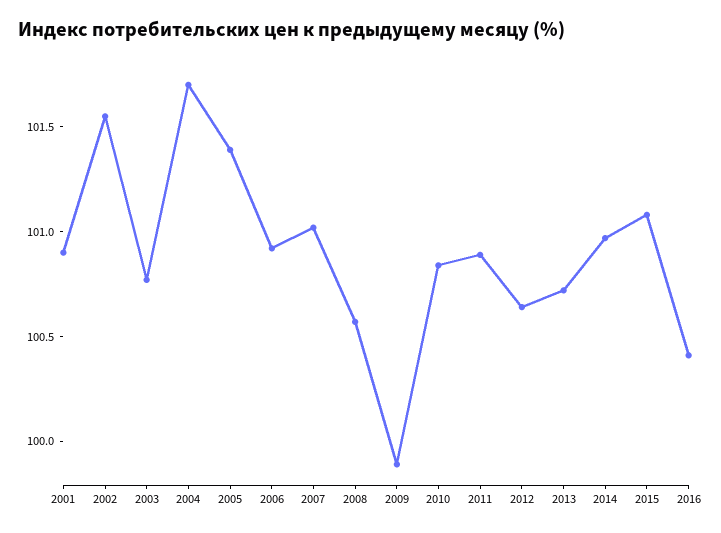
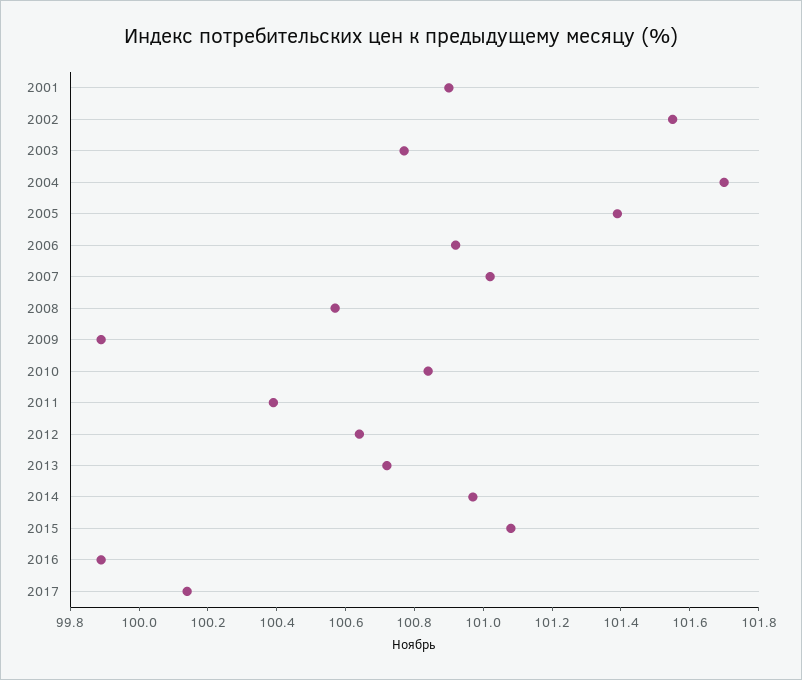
2011: 100.9 -> 100.4
2016: 100.4 -> 99.9
2017: none -> 100.15

